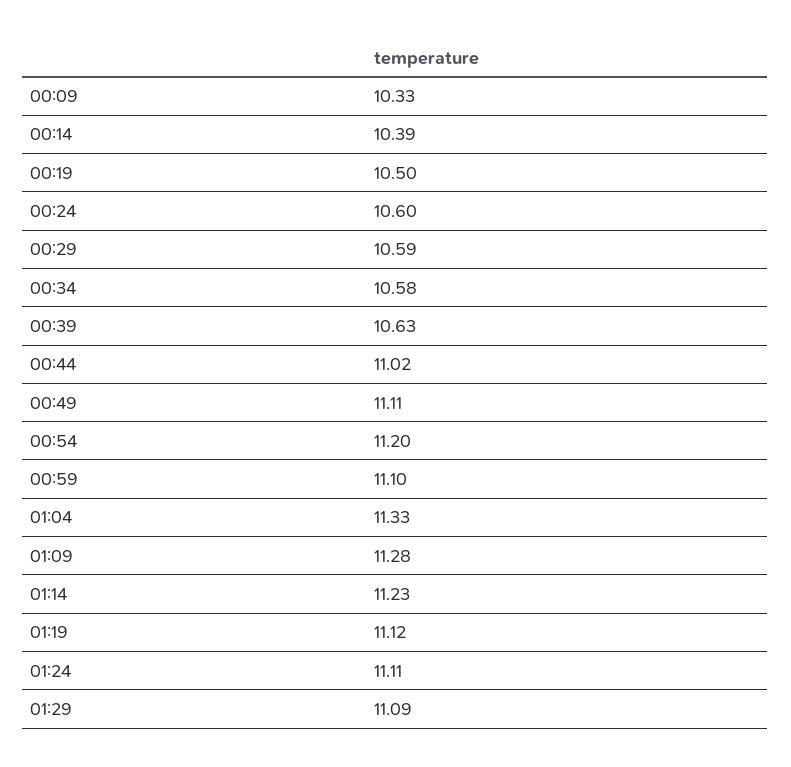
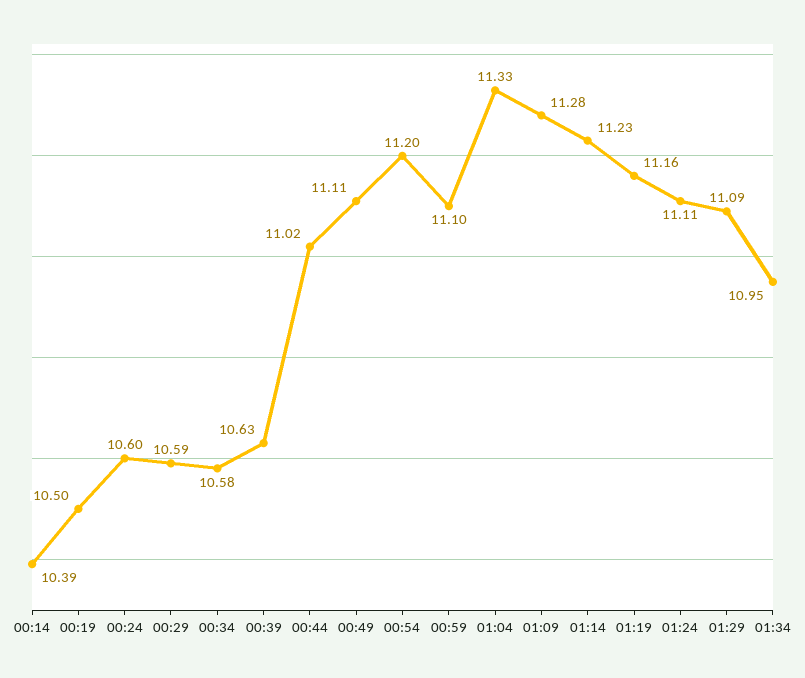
00:09: 10.33 -> none
01:19: 11.12 -> 11.16
01:34: none -> 10.95

